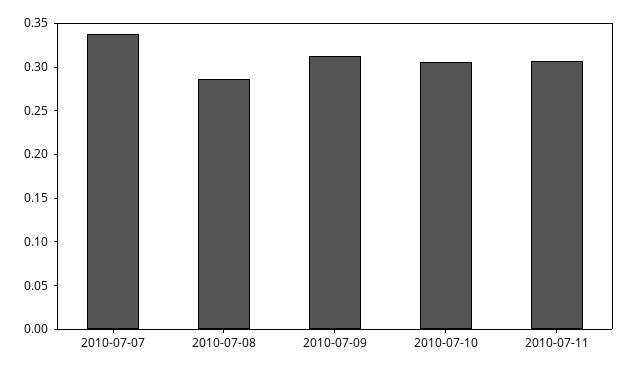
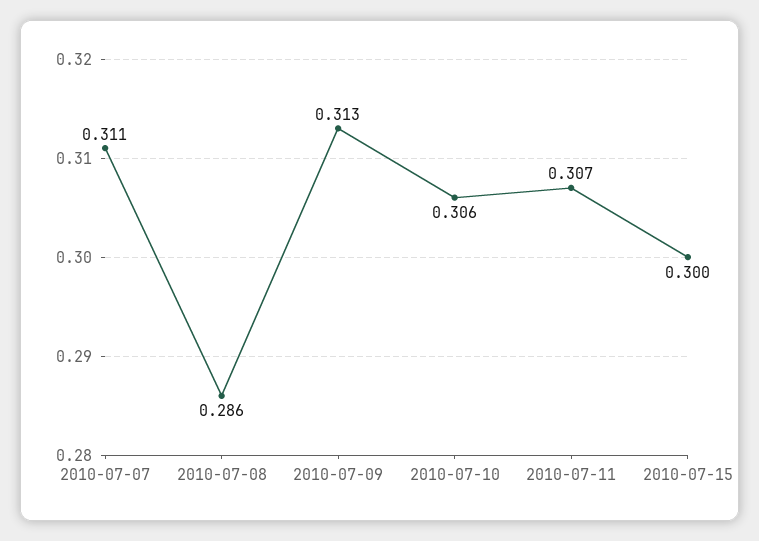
2010-07-07: 0.34 -> 0.311
2010-07-15: none -> 0.3

